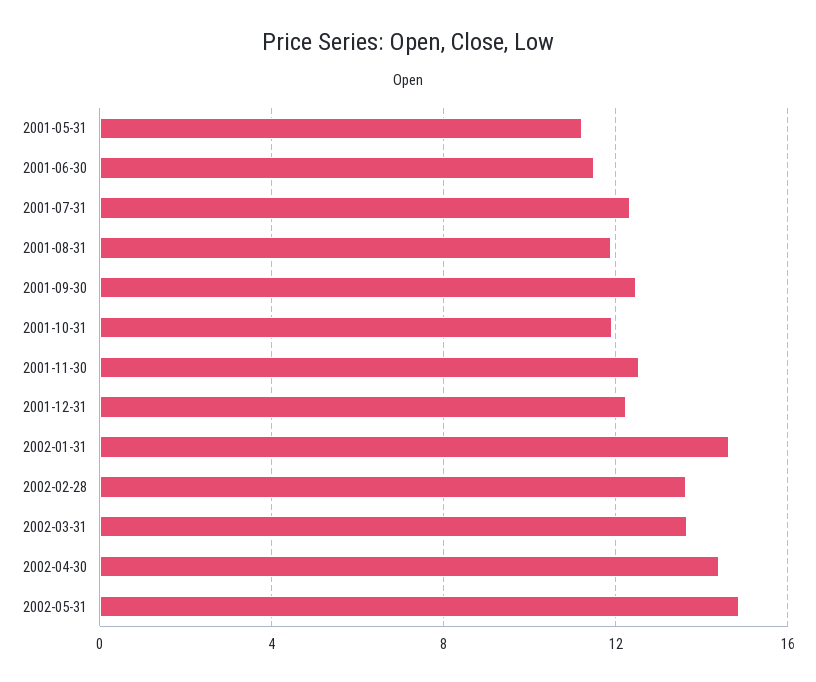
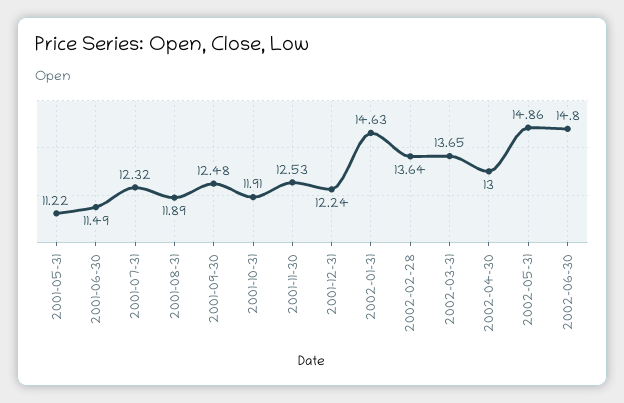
2002-04-30: 14.5 -> 13
2002-06-30: none -> 14.8

